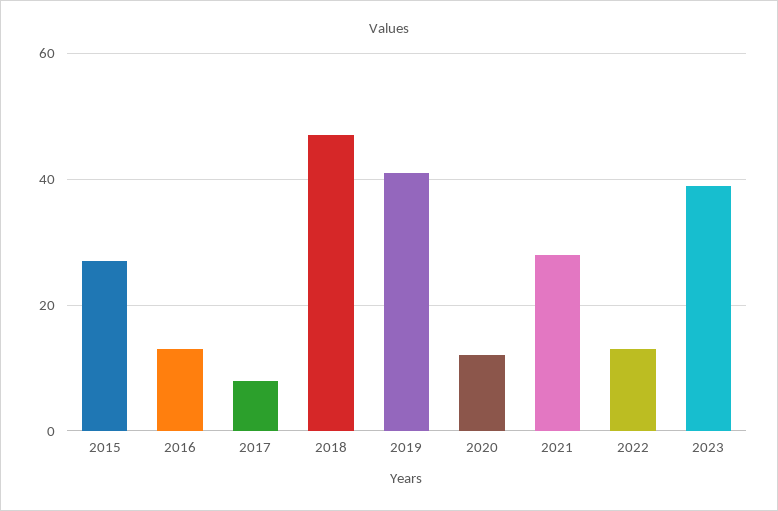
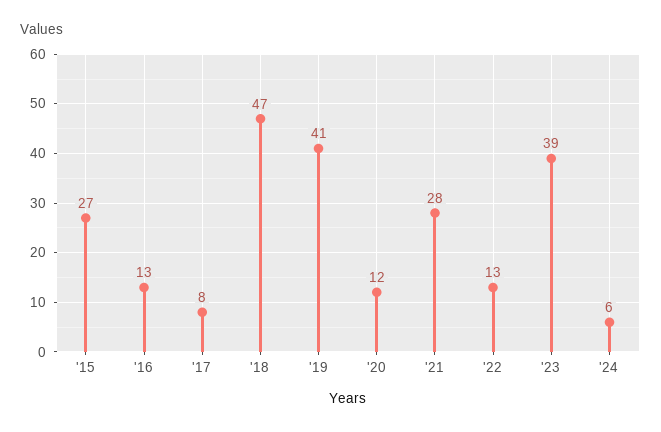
'24: none -> 6

